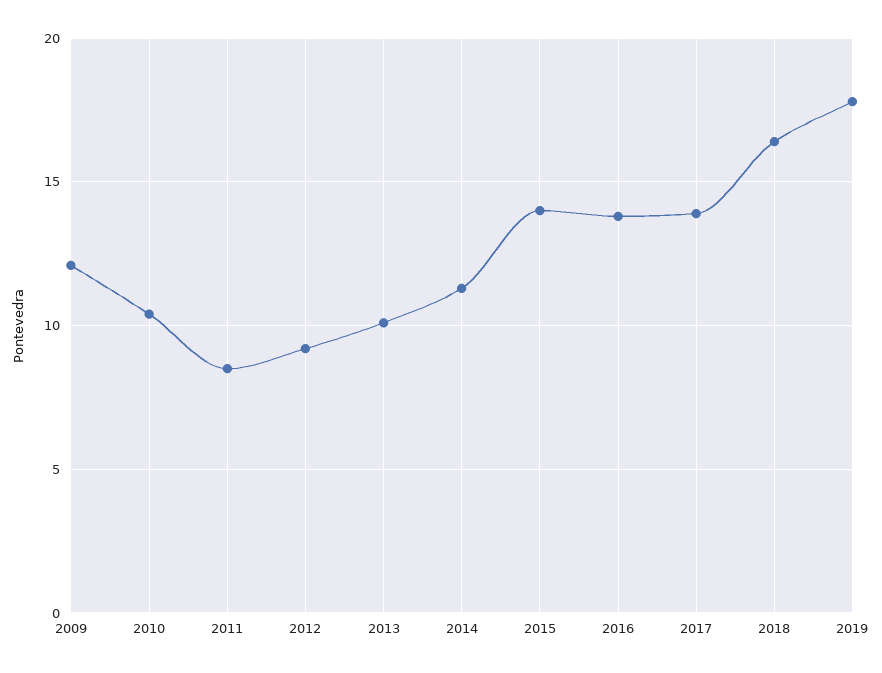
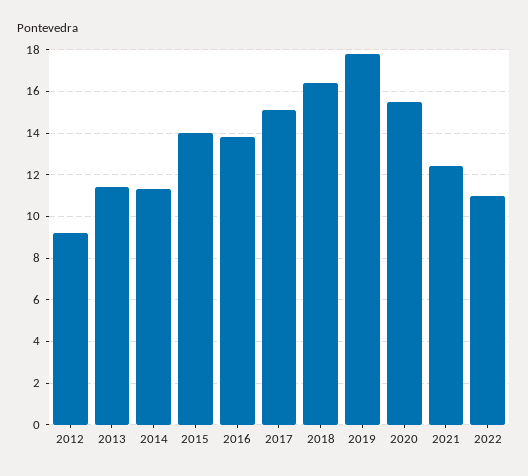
2009: 12 -> none
2010: 10.5 -> none
2011: 8.5 -> none
2013: 10 -> 11.5
2017: 14 -> 15
2020: none -> 15.5
2021: none -> 12.5
2022: none -> 11

